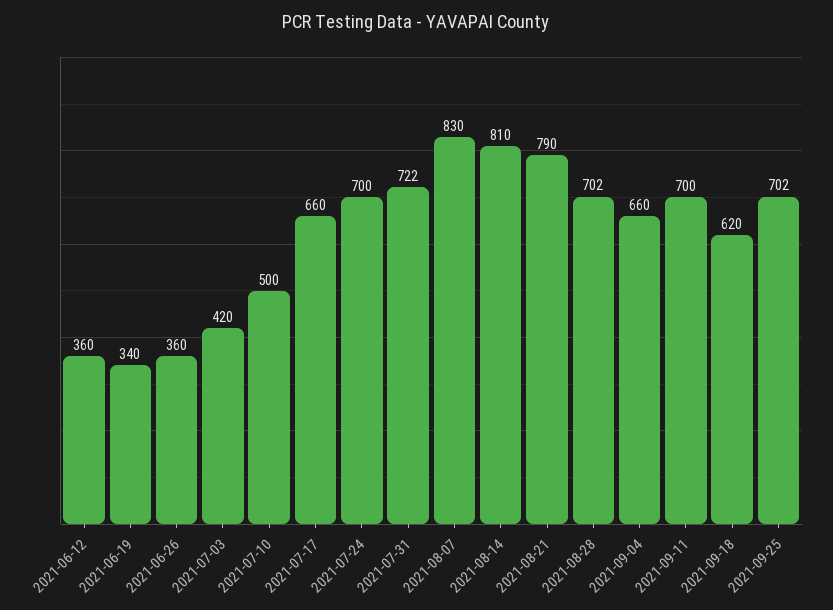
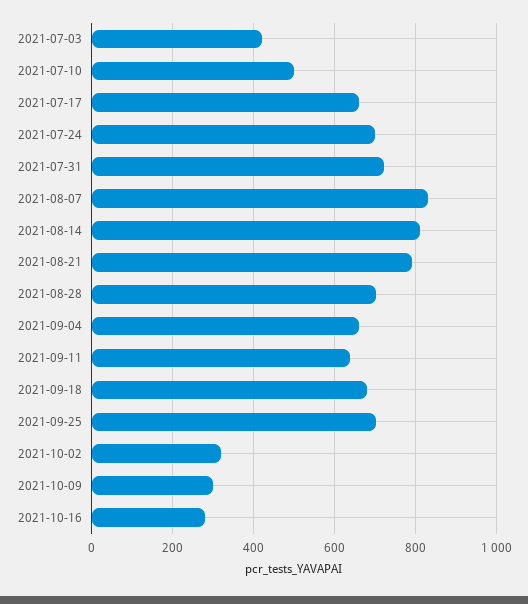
2021-06-12: 360 -> none
2021-06-19: 340 -> none
2021-06-26: 360 -> none
2021-09-11: 700 -> 640
2021-09-18: 620 -> 680
2021-10-02: none -> 320
2021-10-09: none -> 300
2021-10-16: none -> 280

